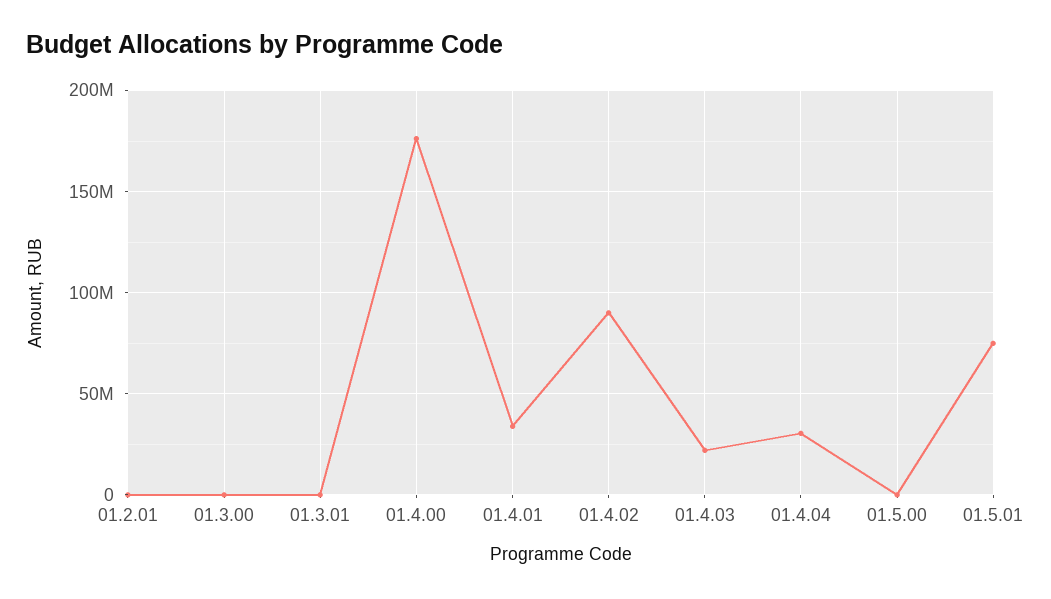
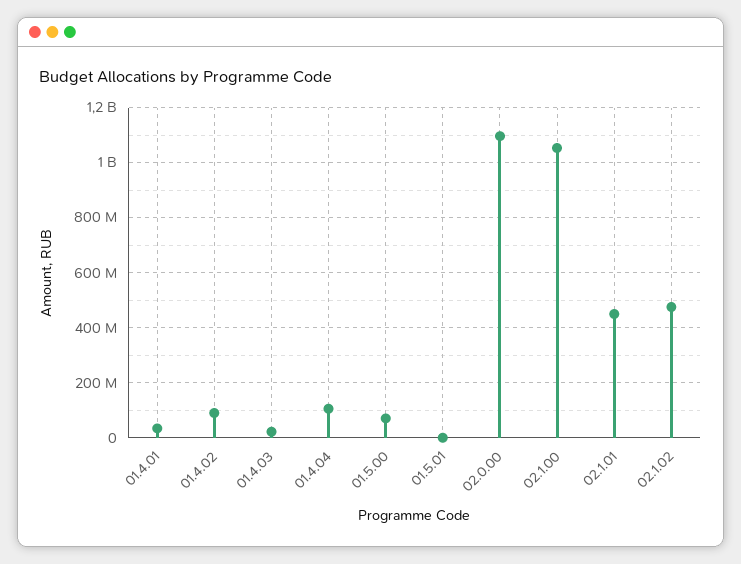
01.2.01: 0 -> none
01.3.00: 0 -> none
01.3.01: 0 -> none
01.4.00: 175000000 -> none
01.4.04: 30000000 -> 100000000
01.5.00: 0 -> 75000000
01.5.01: 75000000 -> 0
02.0.00: none -> 1100000000
02.1.00: none -> 1050000000
02.1.01: none -> 450000000
02.1.02: none -> 475000000

